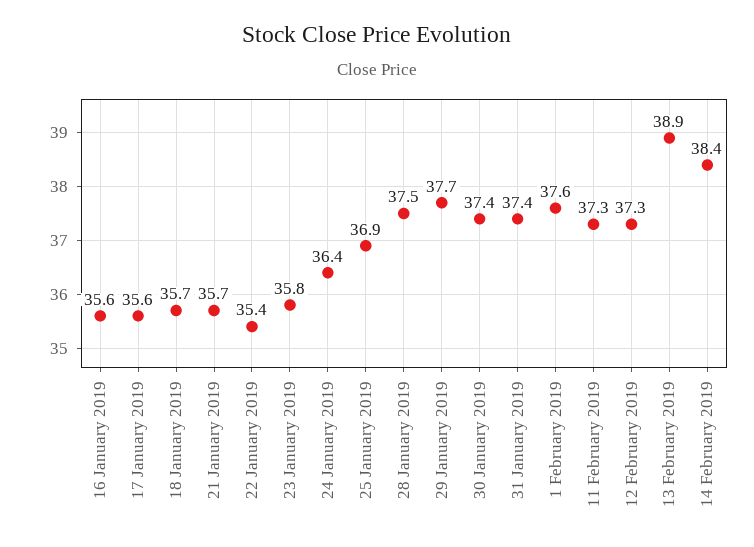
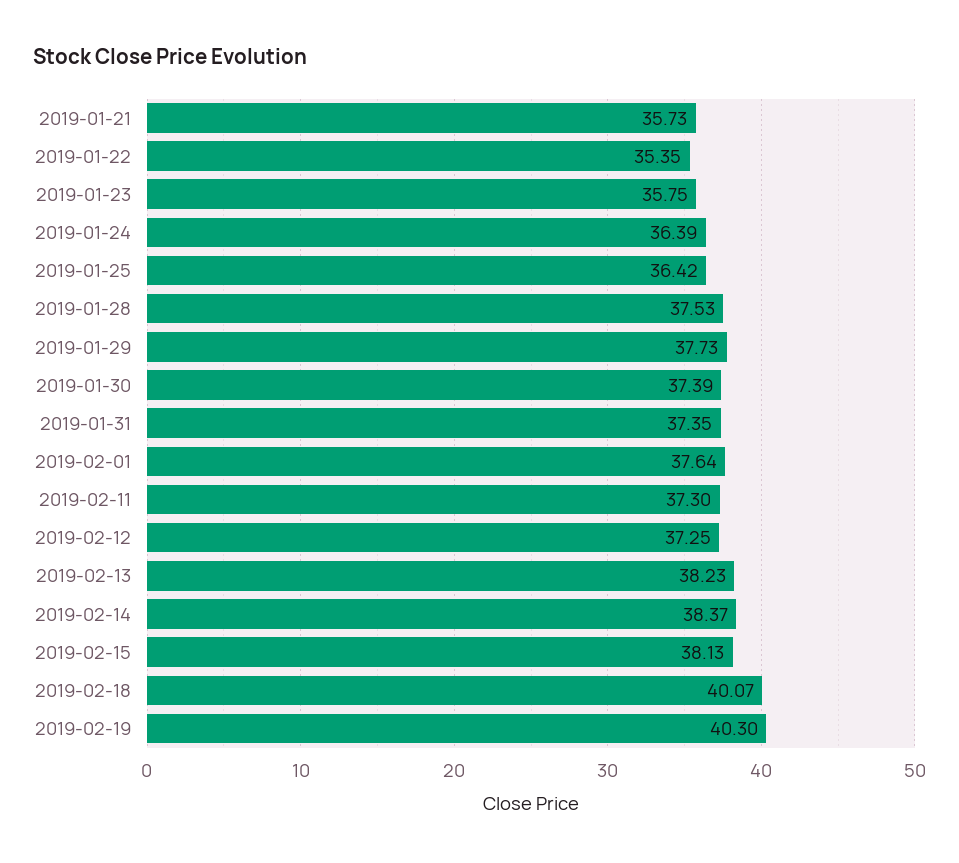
16 January 2019: 35.6 -> none
17 January 2019: 35.6 -> none
18 January 2019: 35.7 -> none
25 January 2019: 36.9 -> 36.42
13 February 2019: 38.9 -> 38.23
2019-02-15: none -> 38.13
2019-02-18: none -> 40.07
2019-02-19: none -> 40.3

